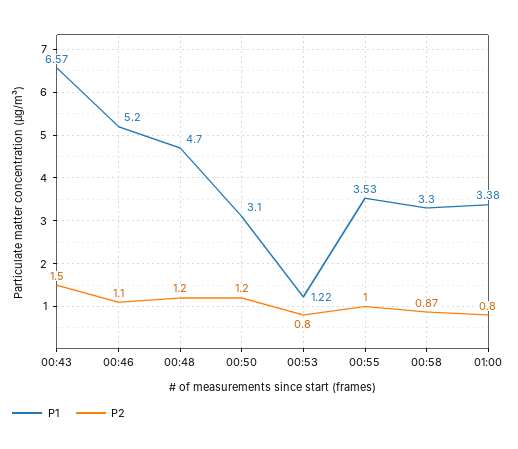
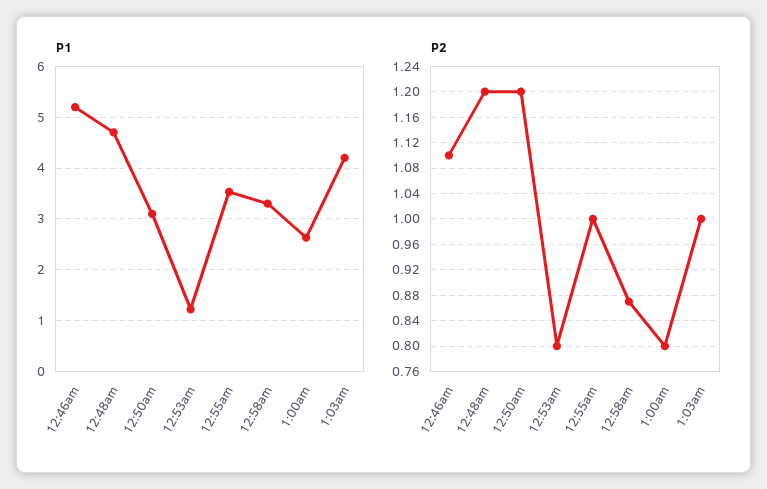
P1, 00:43: 6.57 -> none
P2, 00:43: 1.5 -> none
P1, 01:00: 3.38 -> 2.6
P1, 1:03am: none -> 4.2
P2, 1:03am: none -> 1

